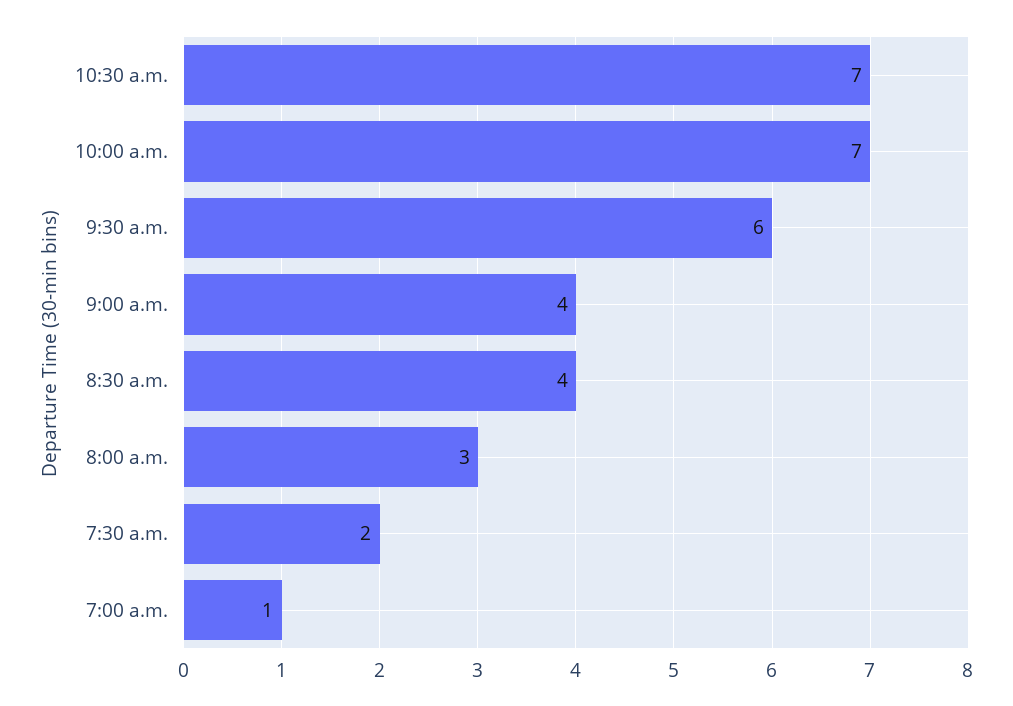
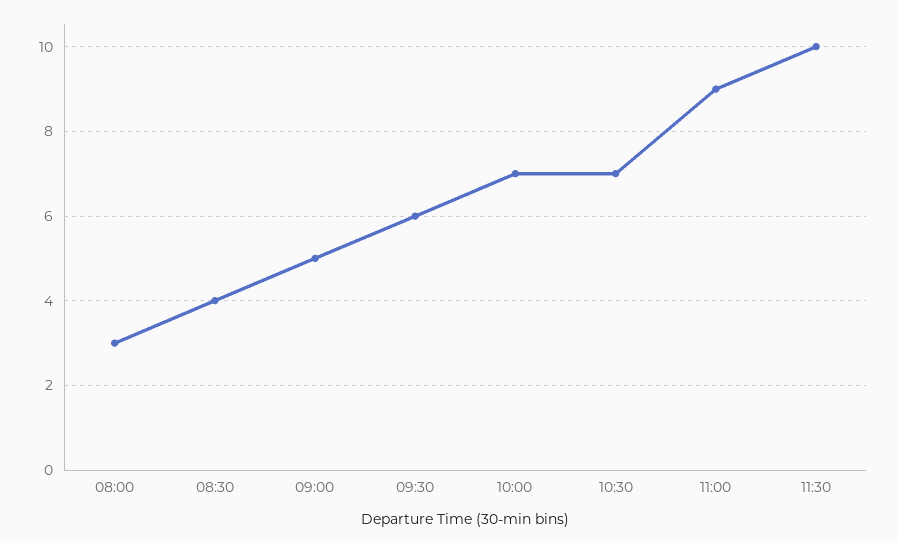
9:00 a.m.: 4 -> 5
7:30 a.m.: 2 -> none
7:00 a.m.: 1 -> none
11:00: none -> 9
11:30: none -> 10

